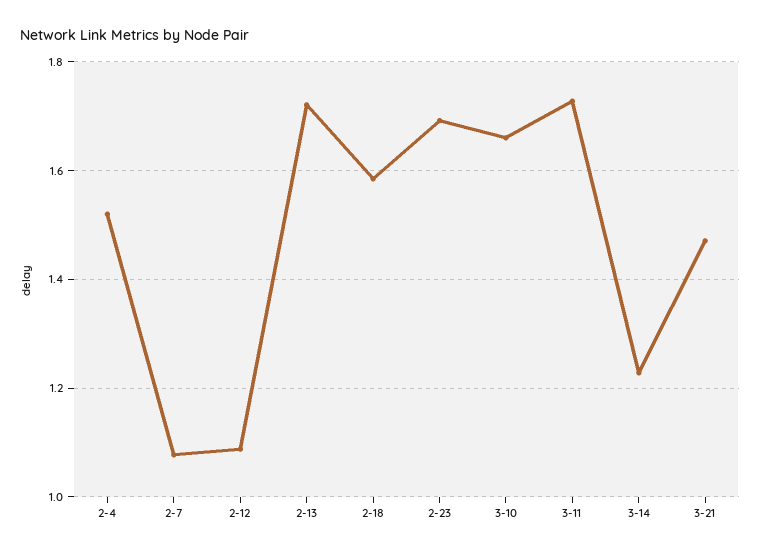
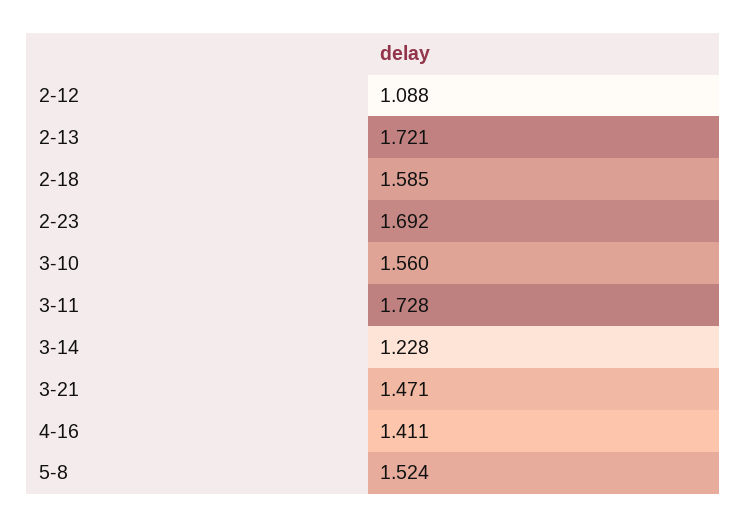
2-4: 1.52 -> none
2-7: 1.08 -> none
3-10: 1.66 -> 1.56
4-16: none -> 1.411
5-8: none -> 1.524

